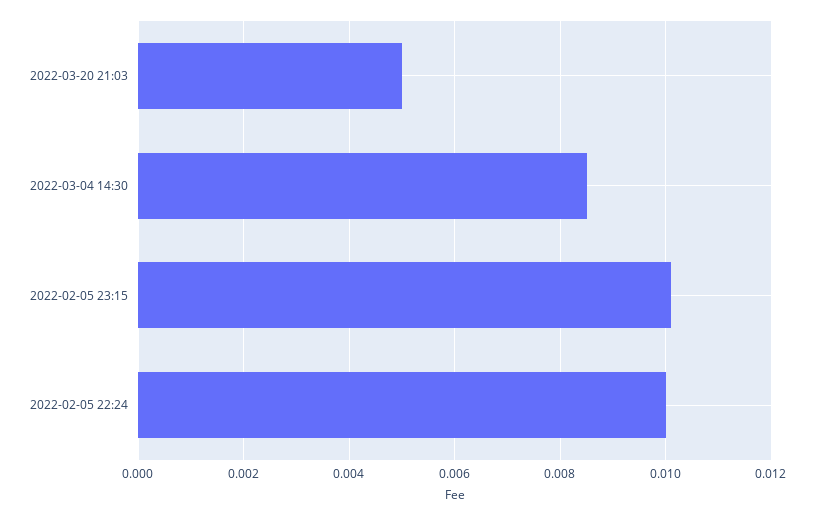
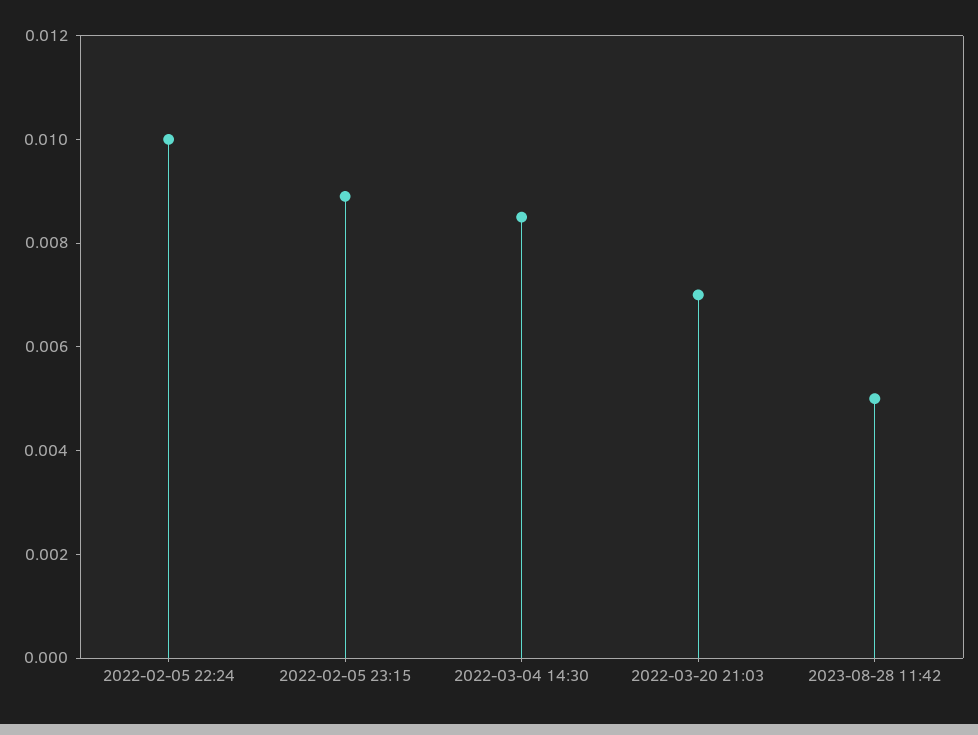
2022-03-20 21:03: 0.005 -> 0.007
2022-02-05 23:15: 0.01 -> 0.009
2023-08-28 11:42: none -> 0.005

